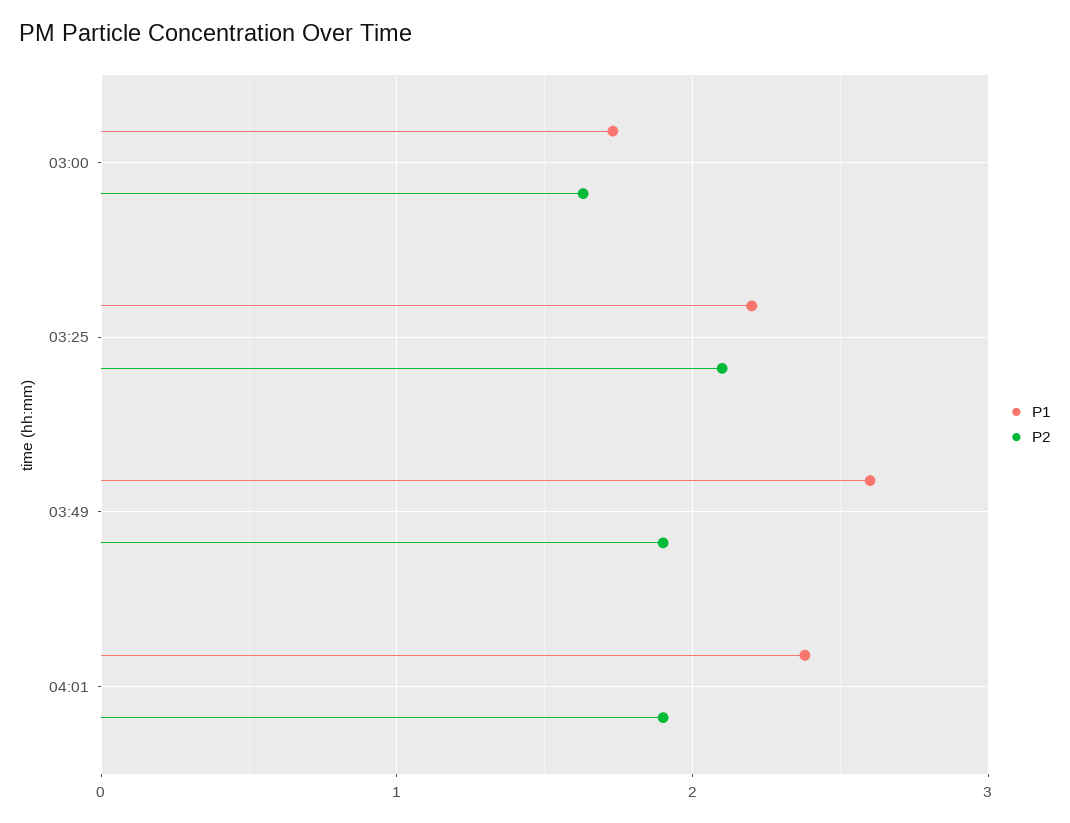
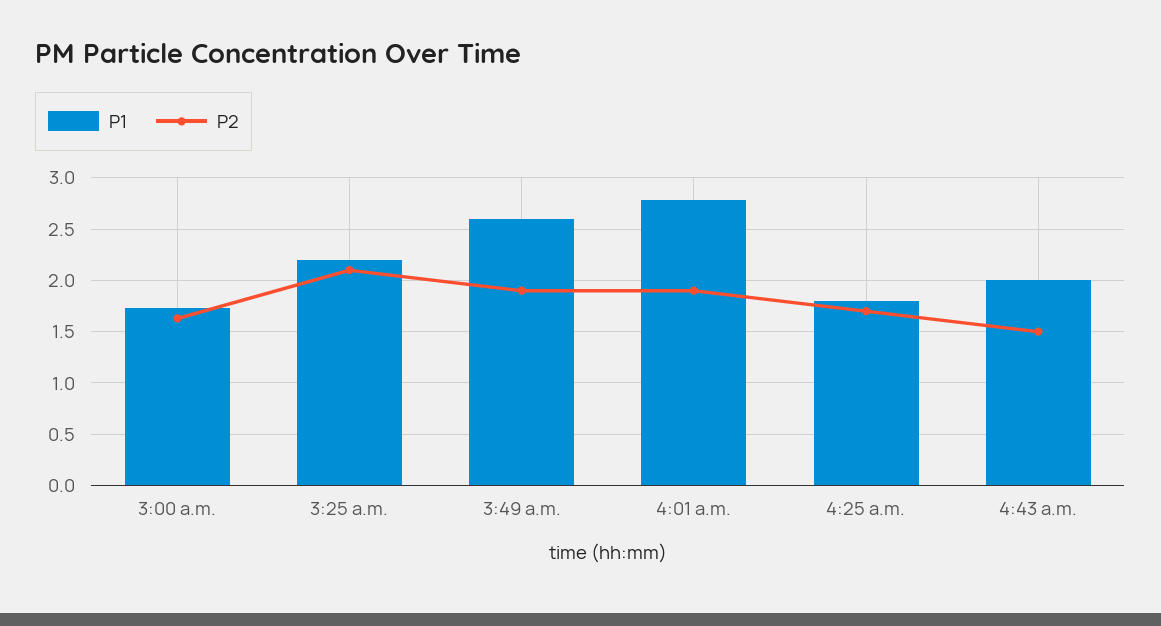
P1, 04:01: 2.4 -> 2.8
P1, 4:25 a.m.: none -> 1.8
P2, 4:25 a.m.: none -> 1.7
P1, 4:43 a.m.: none -> 2
P2, 4:43 a.m.: none -> 1.5

